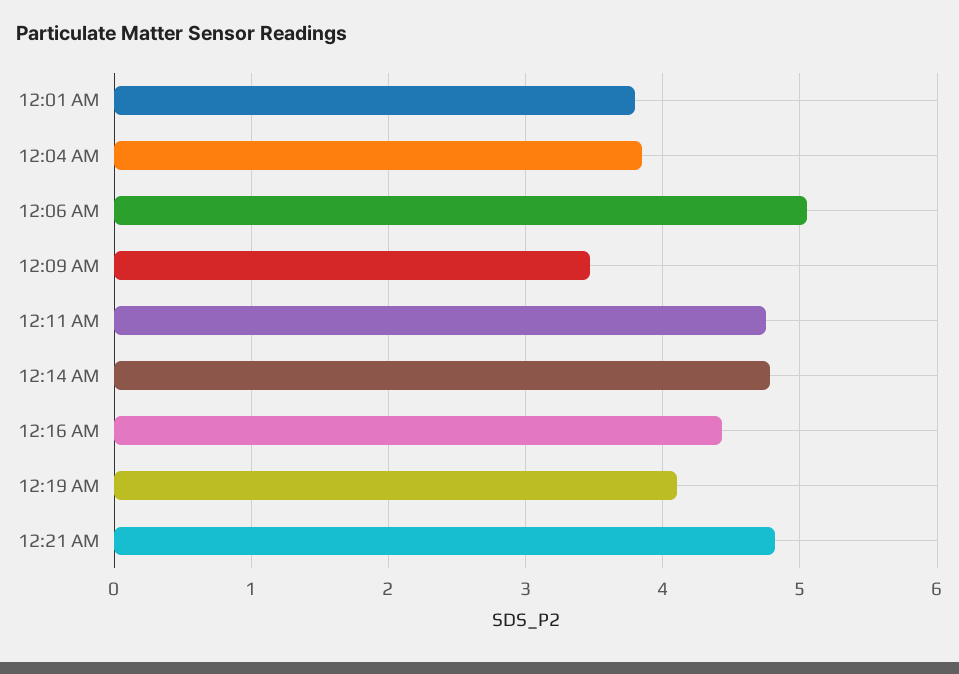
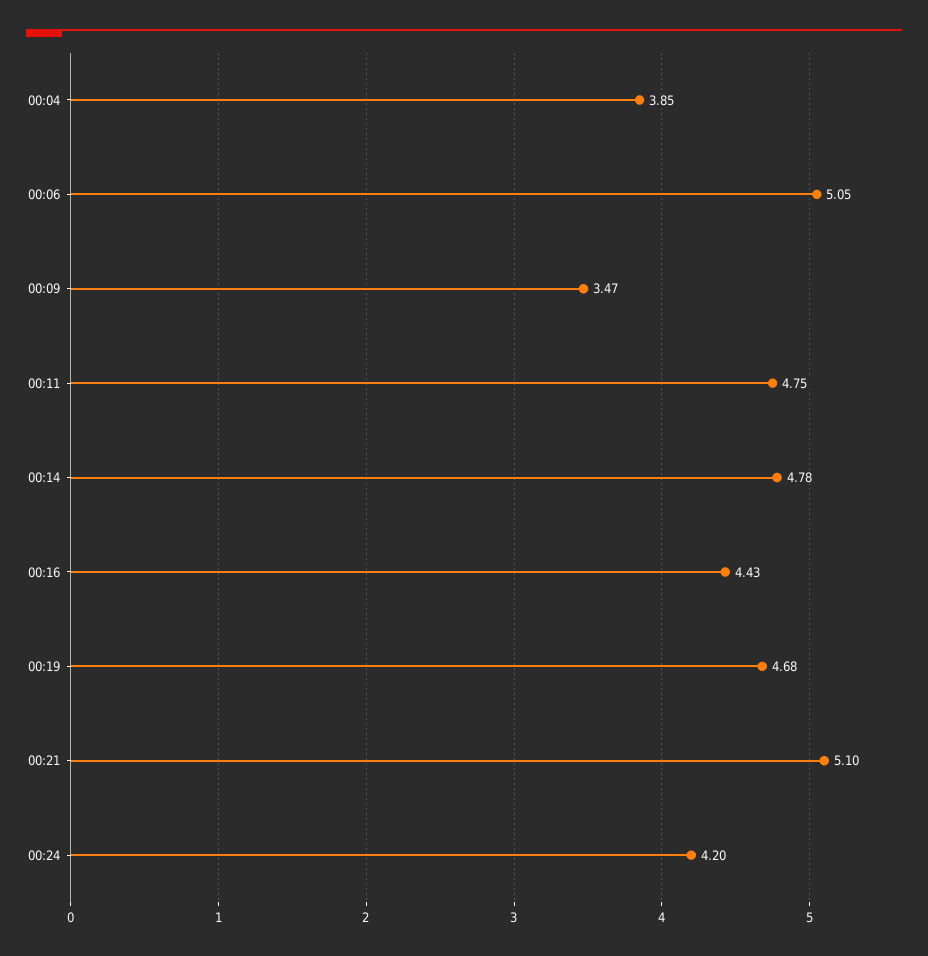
12:01 AM: 3.8 -> none
12:19 AM: 4.1 -> 4.68
12:21 AM: 4.8 -> 5.1
00:24: none -> 4.2

